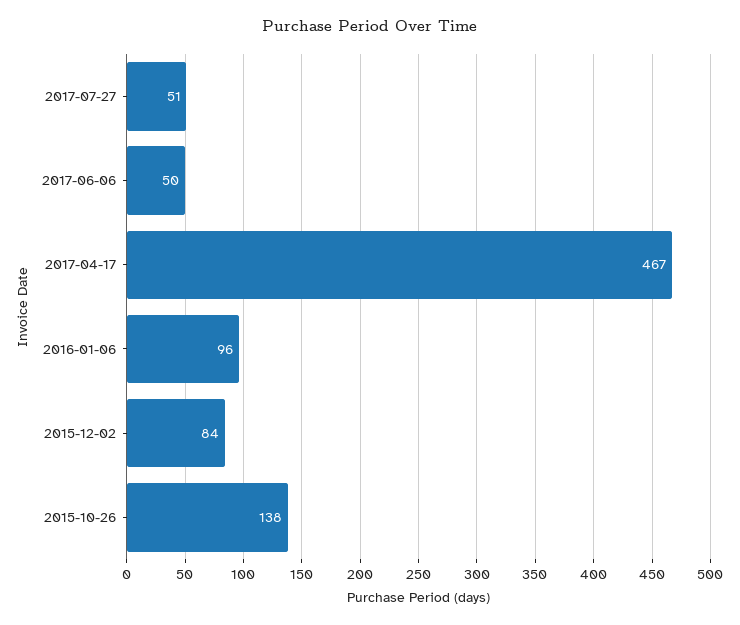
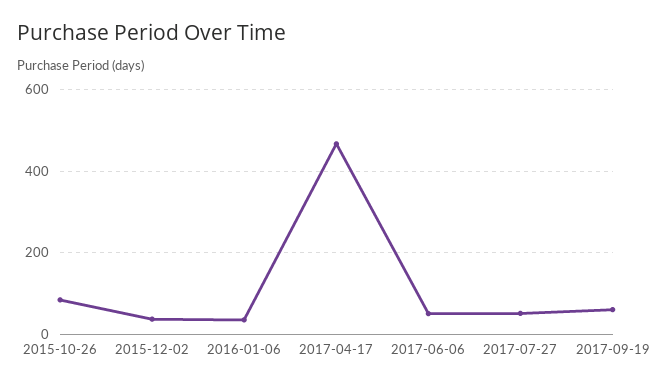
2016-01-06: 96 -> 40
2015-12-02: 84 -> 40
2015-10-26: 138 -> 80
2017-09-19: none -> 60

